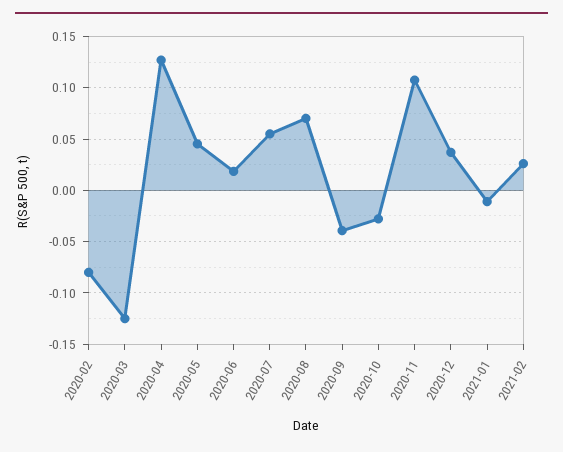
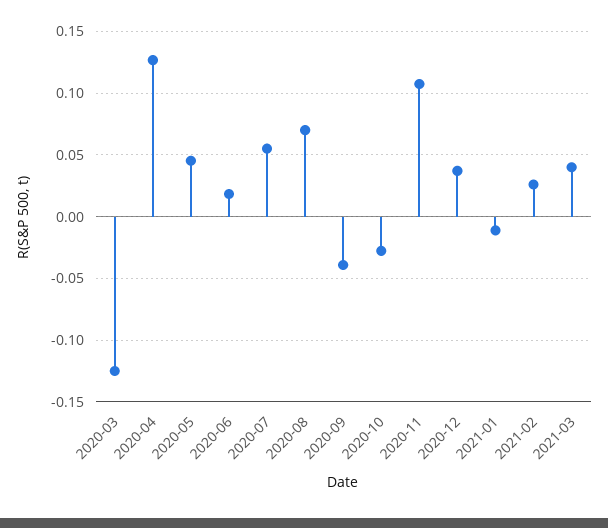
2020-02: -0.08 -> none
2021-03: none -> 0.04

